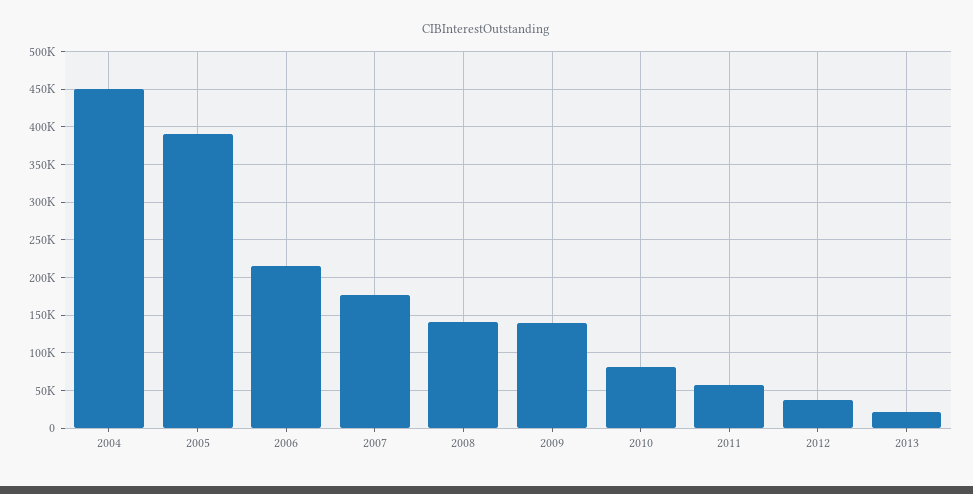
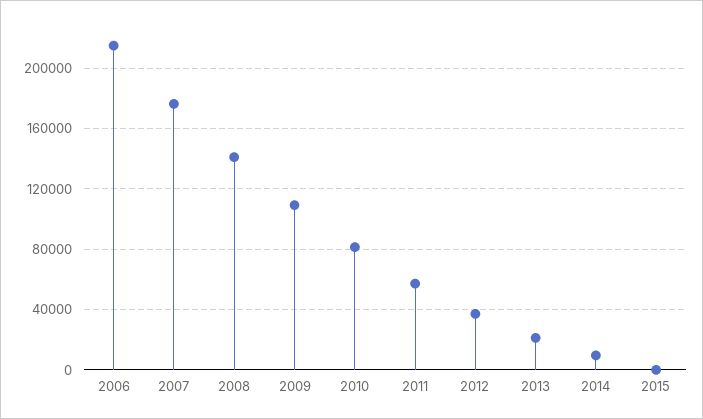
2004: 450000 -> none
2005: 390000 -> none
2009: 140000 -> 110000
2014: none -> 10000
2015: none -> 0

